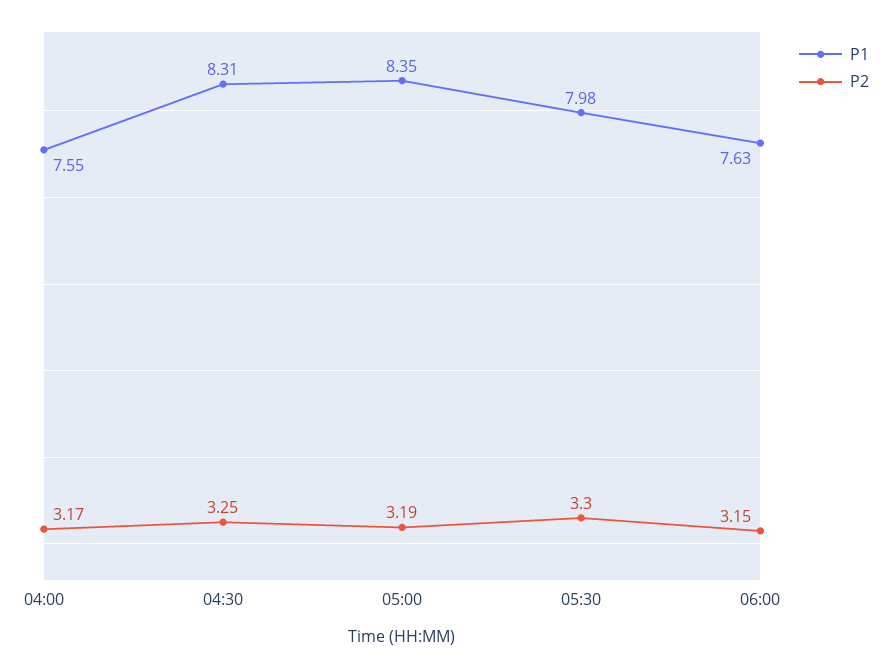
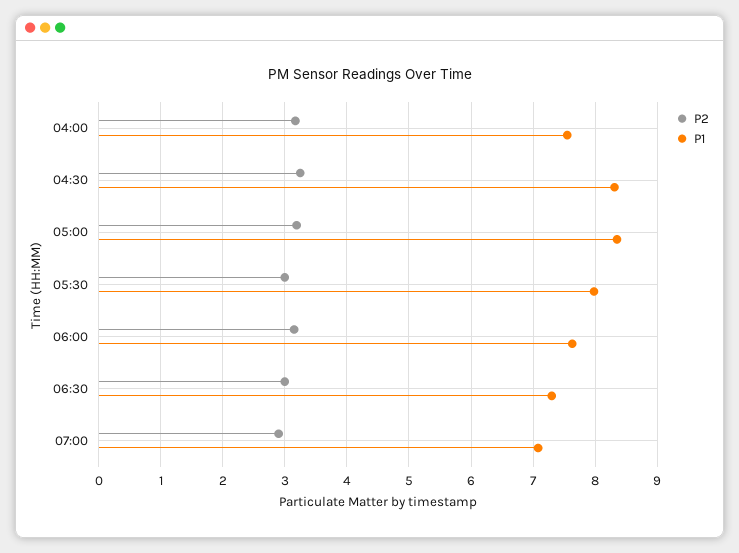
P2, 05:30: 3.3 -> 3
P2, 06:30: none -> 3
P1, 06:30: none -> 7.3
P2, 07:00: none -> 2.9
P1, 07:00: none -> 7.1

